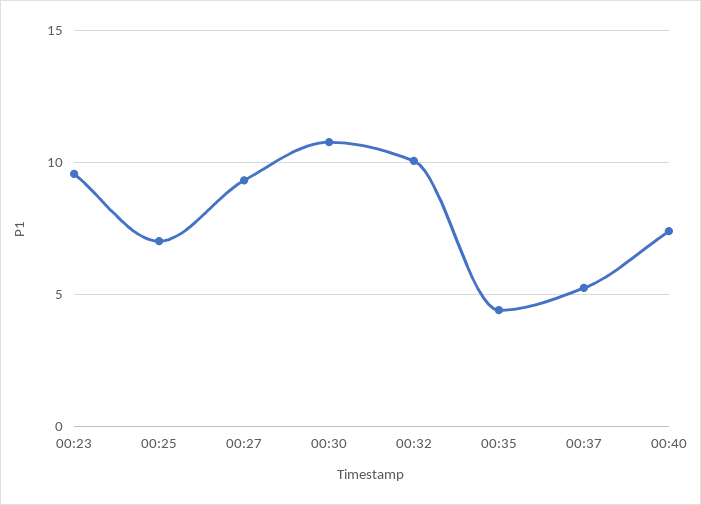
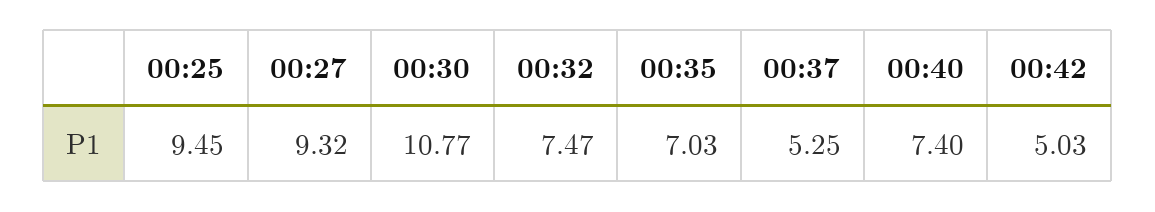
00:23: 9.5 -> none
00:25: 7 -> 9.45
00:32: 10 -> 7.47
00:35: 4.5 -> 7.03
00:42: none -> 5.03

